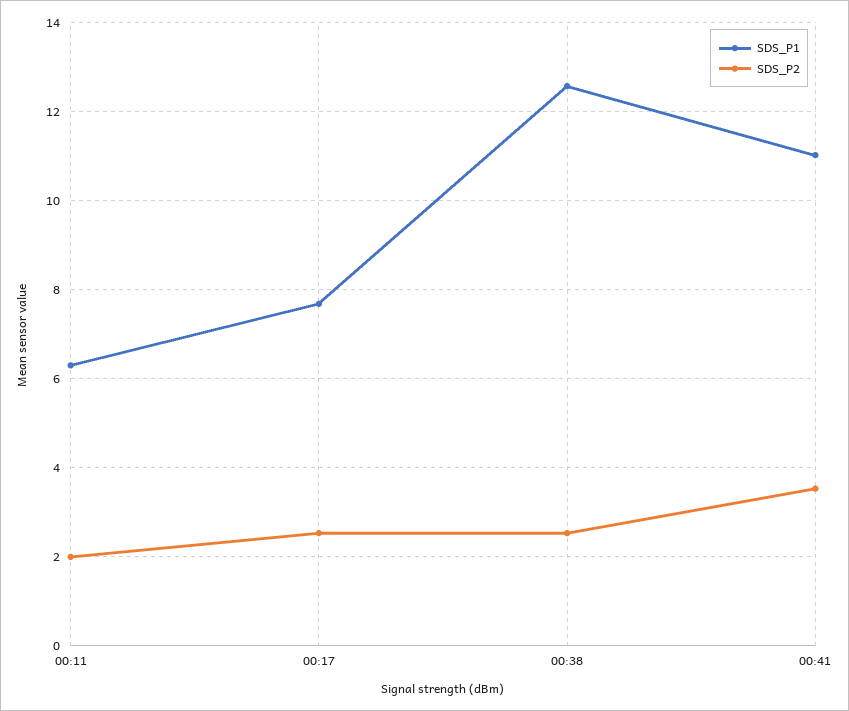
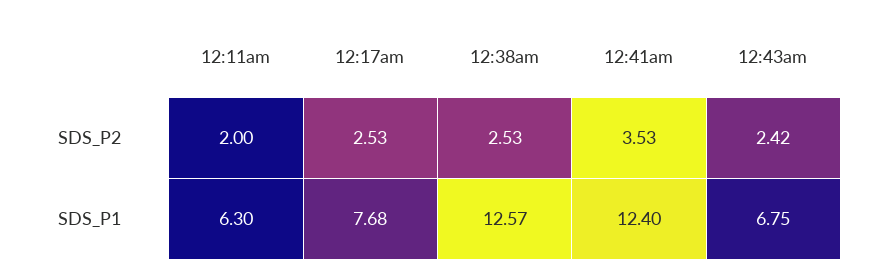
SDS_P1, 00:41: 11 -> 12.4
SDS_P2, 12:43am: none -> 2.42
SDS_P1, 12:43am: none -> 6.75

